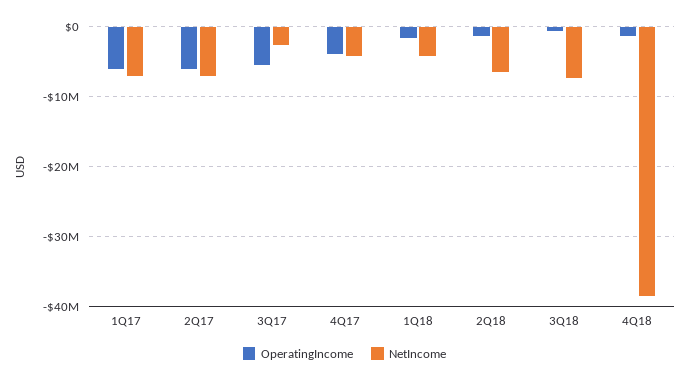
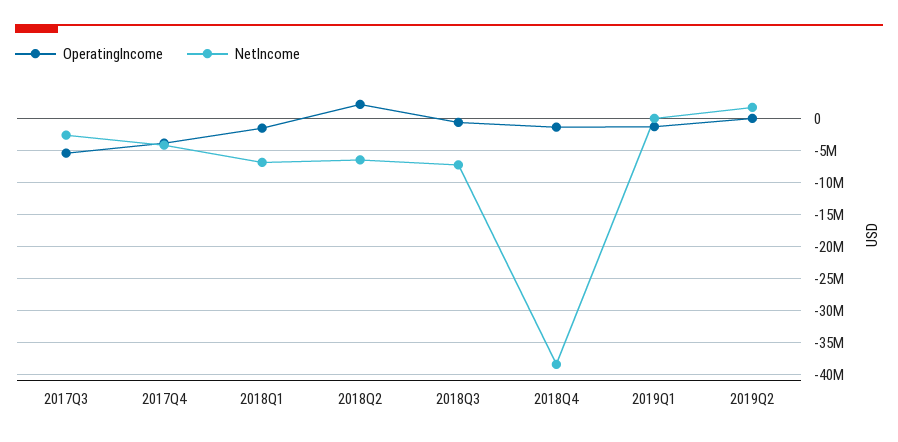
OperatingIncome, 1Q17: -6000000 -> none
NetIncome, 1Q17: -7000000 -> none
OperatingIncome, 2Q17: -6000000 -> none
NetIncome, 2Q17: -7000000 -> none
NetIncome, 1Q18: -4000000 -> -7000000
OperatingIncome, 2Q18: -1000000 -> 2000000
OperatingIncome, 2019Q1: none -> -1000000
NetIncome, 2019Q1: none -> 0
OperatingIncome, 2019Q2: none -> 0
NetIncome, 2019Q2: none -> 2000000

